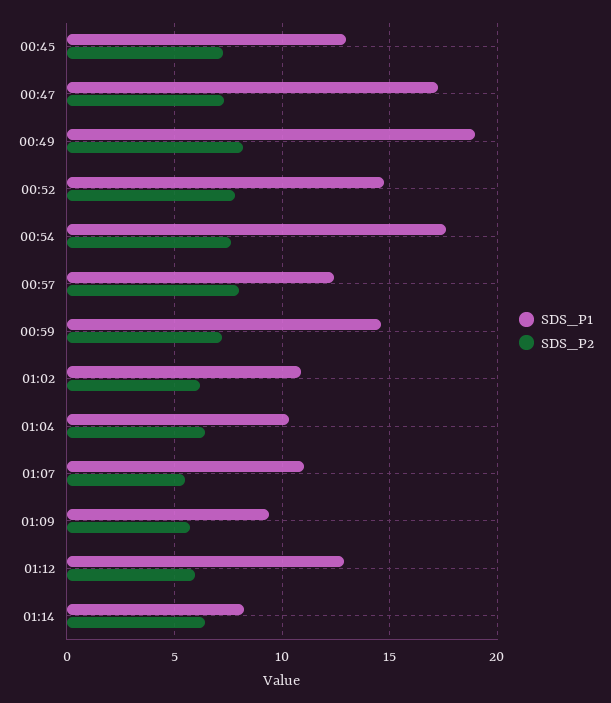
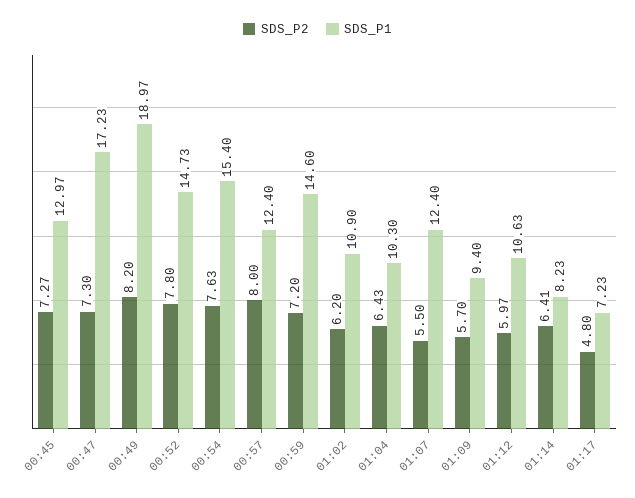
SDS_P1, 00:54: 17.5 -> 15.4
SDS_P1, 01:07: 11 -> 12.4
SDS_P1, 01:12: 13 -> 10.63
SDS_P2, 01:17: none -> 4.8
SDS_P1, 01:17: none -> 7.23

